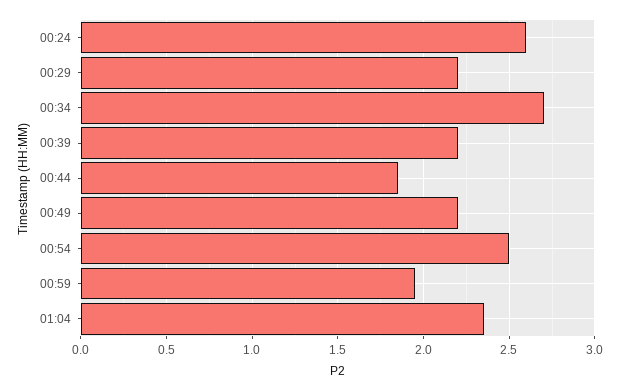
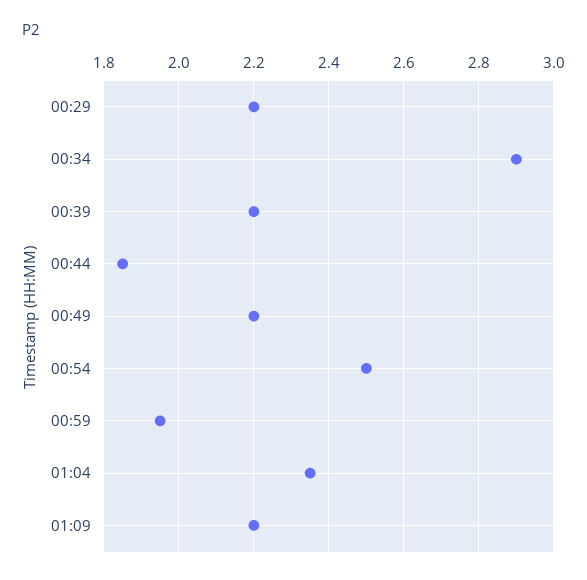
00:24: 2.6 -> none
00:34: 2.7 -> 2.9
01:09: none -> 2.2

